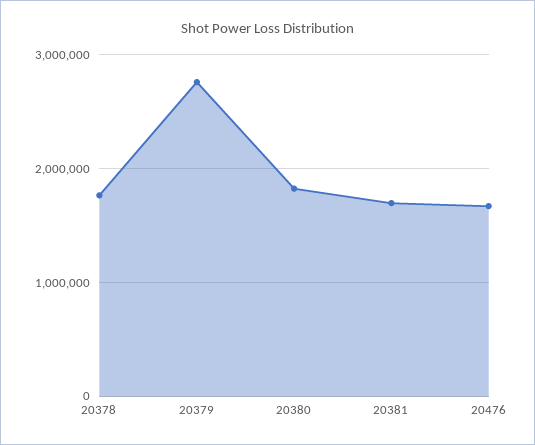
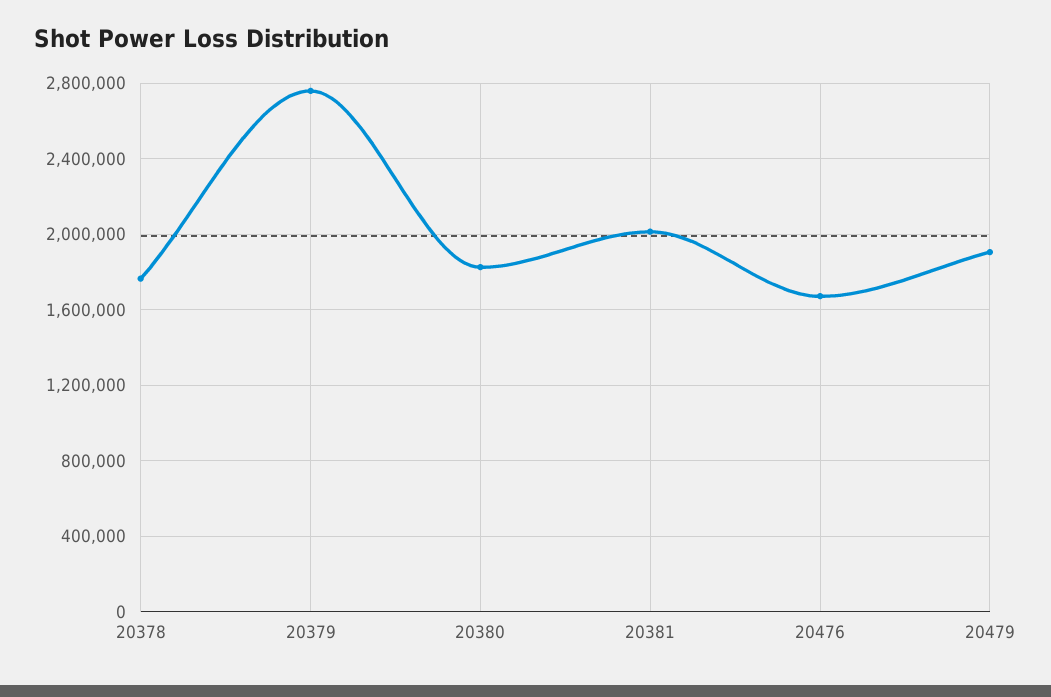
20381: 1700000 -> 2000000
20479: none -> 1900000

